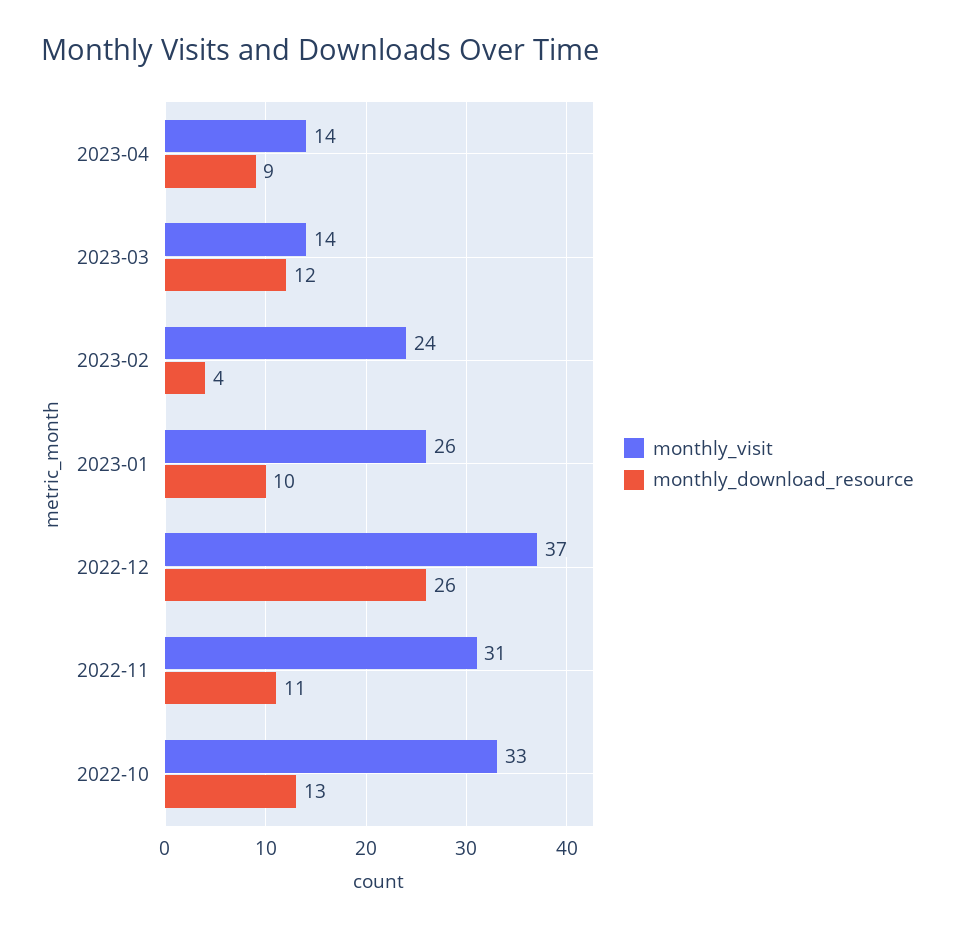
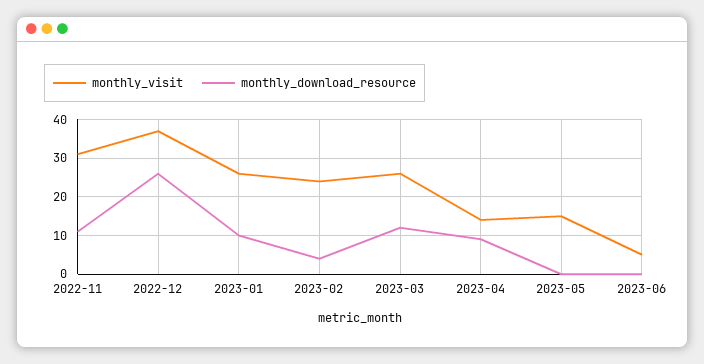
monthly_visit, 2023-03: 14 -> 25
monthly_visit, 2022-10: 33 -> none
monthly_download_resource, 2022-10: 13 -> none
monthly_visit, 2023-05: none -> 15
monthly_download_resource, 2023-05: none -> 0
monthly_visit, 2023-06: none -> 5
monthly_download_resource, 2023-06: none -> 0

